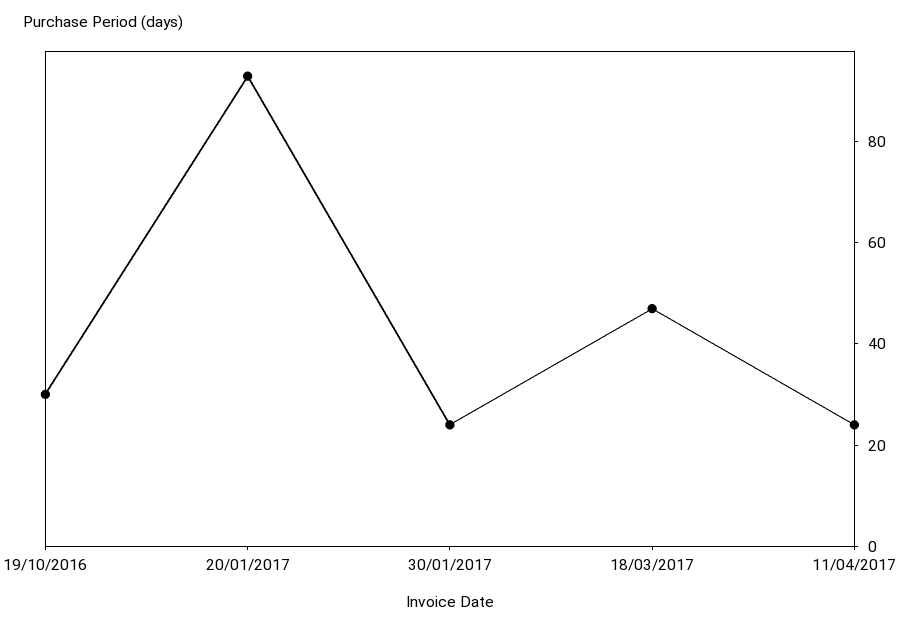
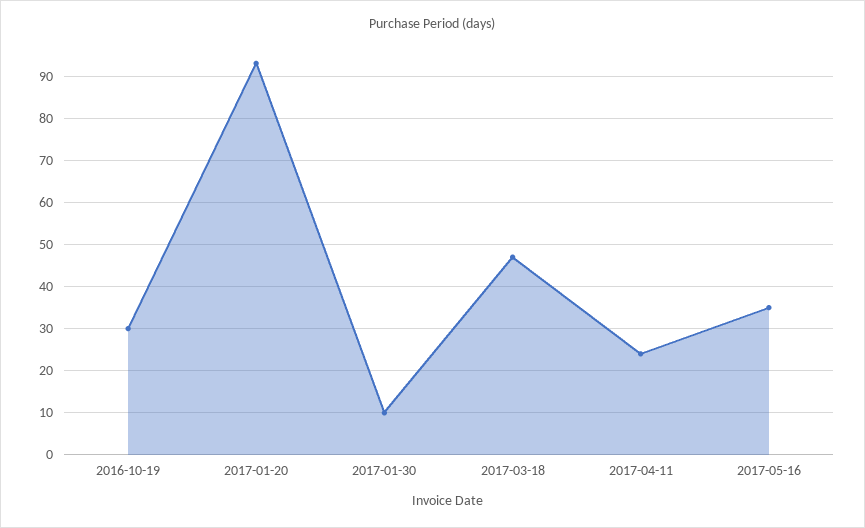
30/01/2017: 25 -> 10
2017-05-16: none -> 35

